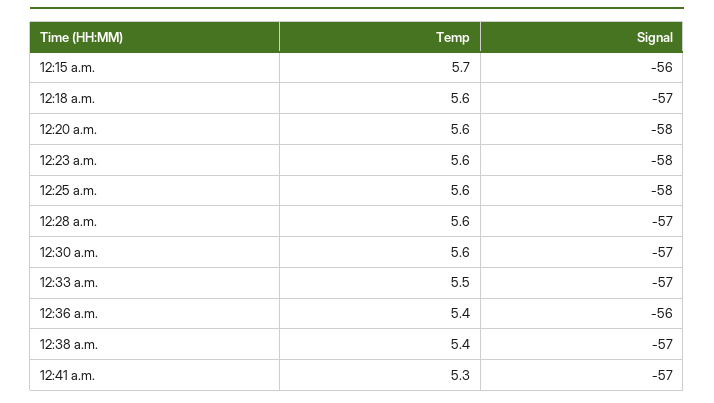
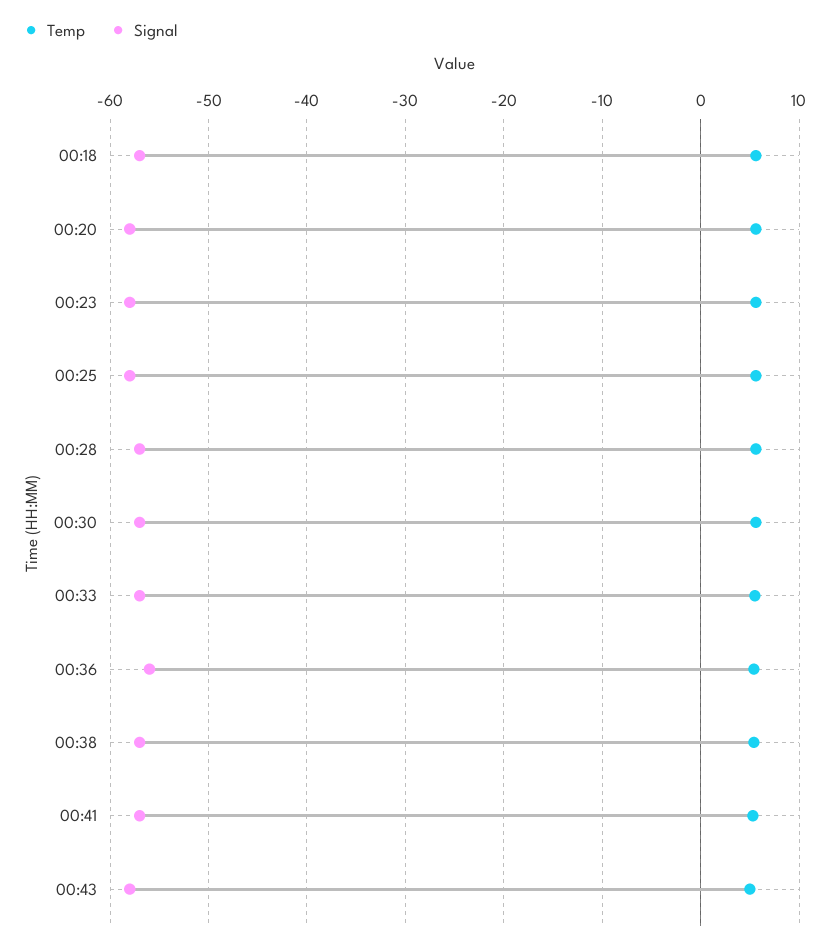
Temp, 12:15 a.m.: 5.7 -> none
Signal, 12:15 a.m.: -56 -> none
Temp, 00:43: none -> 5
Signal, 00:43: none -> -58

